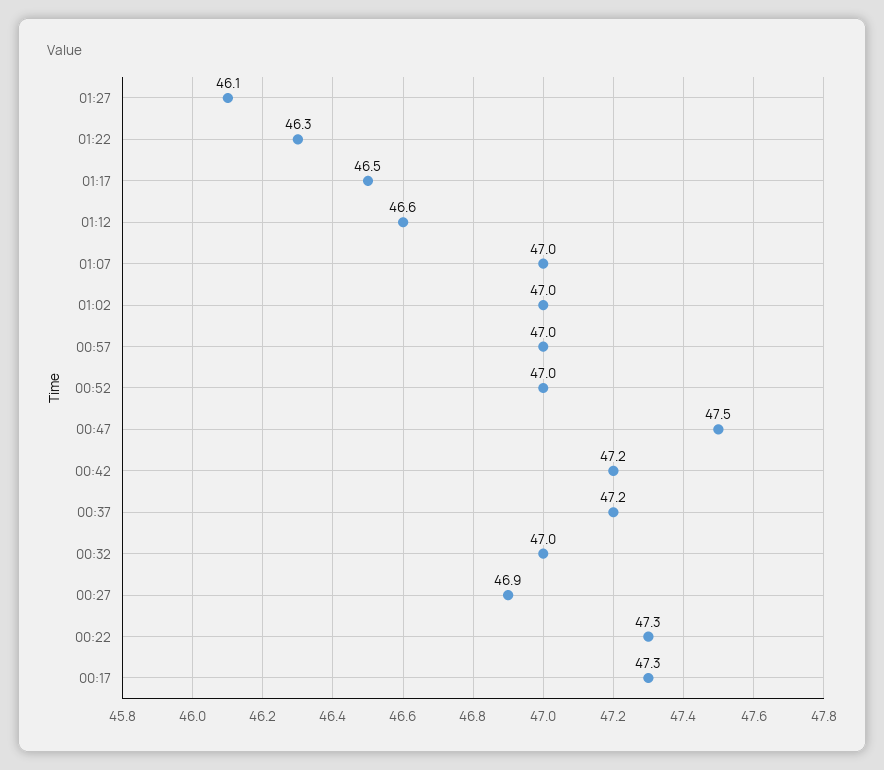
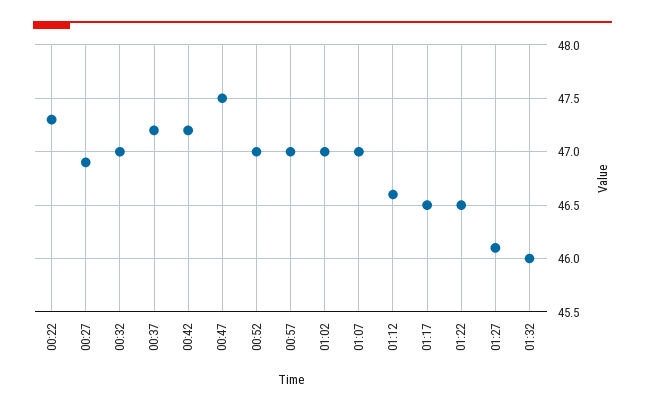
01:22: 46.3 -> 46.5
00:17: 47.3 -> none
01:32: none -> 46

